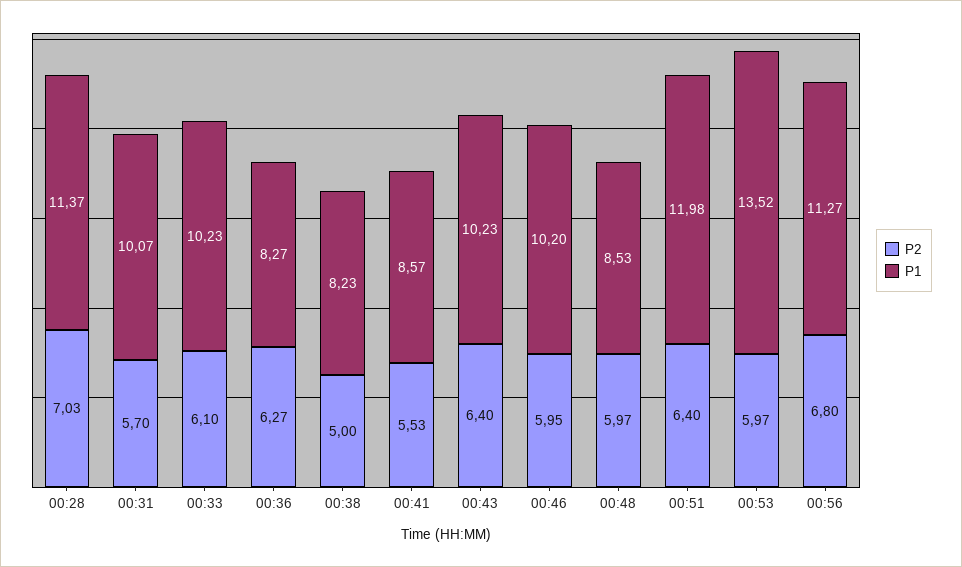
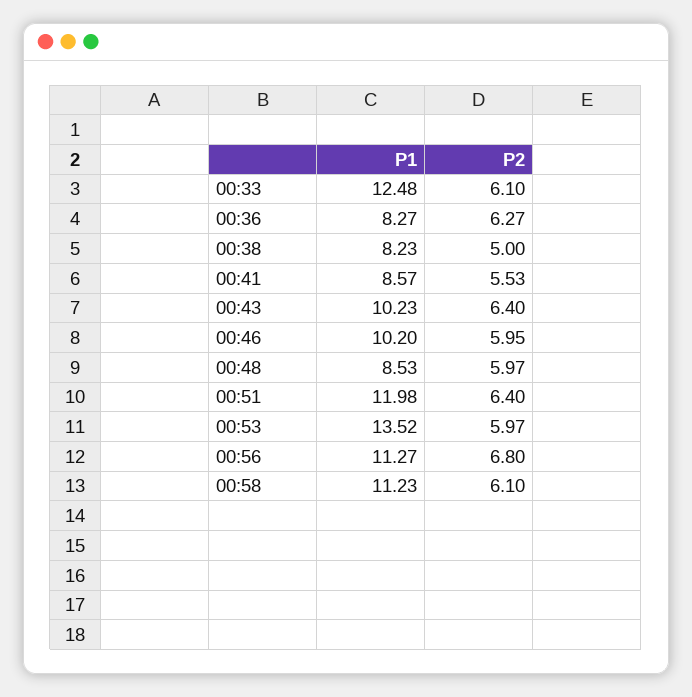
P2, 00:28: 7.03 -> none
P1, 00:28: 11.37 -> none
P2, 00:31: 5.7 -> none
P1, 00:31: 10.07 -> none
P1, 00:33: 10.23 -> 12.48
P1, 00:58: none -> 11.23
P2, 00:58: none -> 6.1

